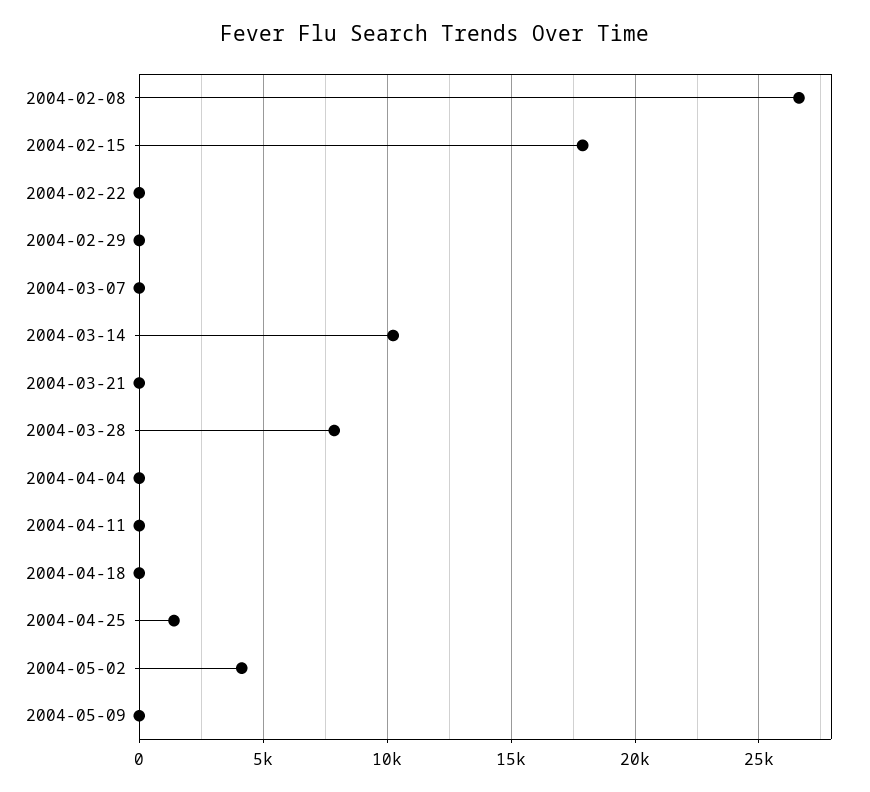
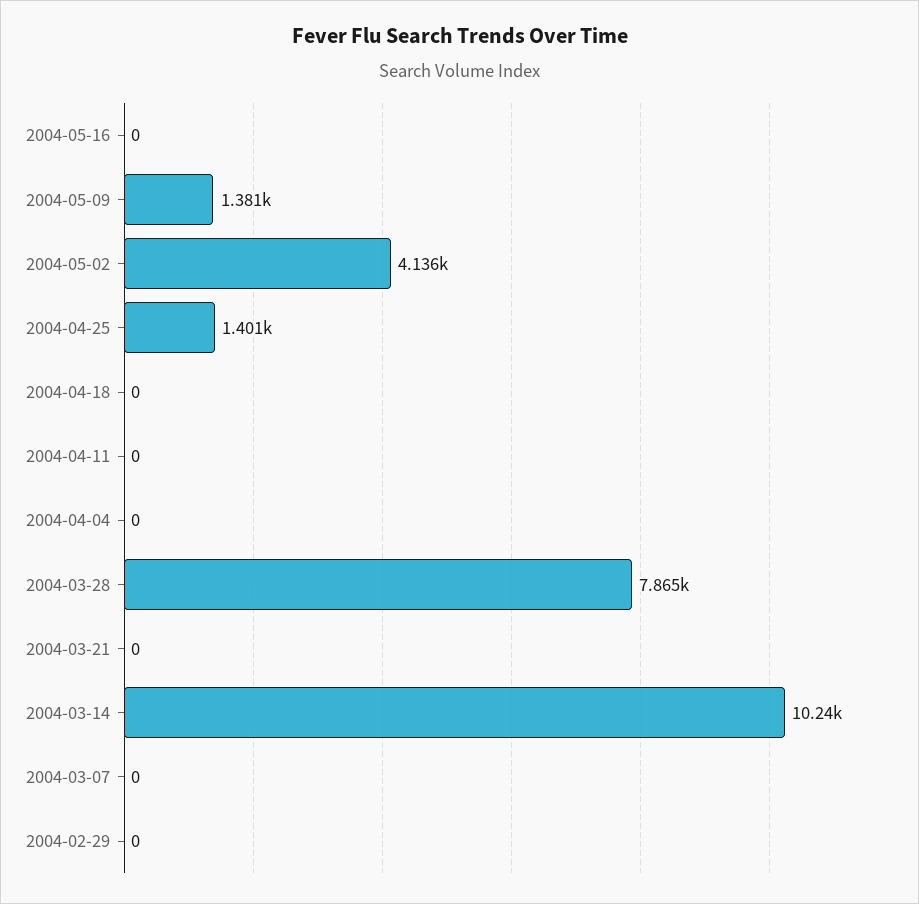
2004-02-08: 26500 -> none
2004-02-15: 18000 -> none
2004-02-22: 0 -> none
2004-05-09: 0 -> 1381
2004-05-16: none -> 0

